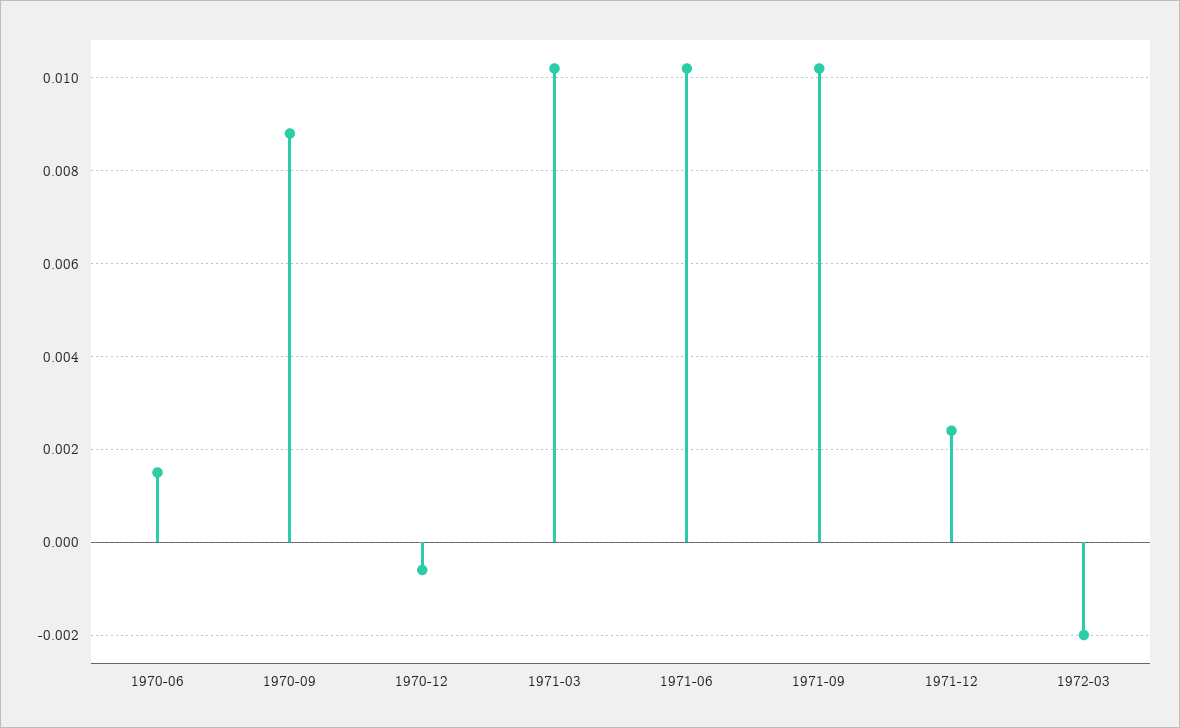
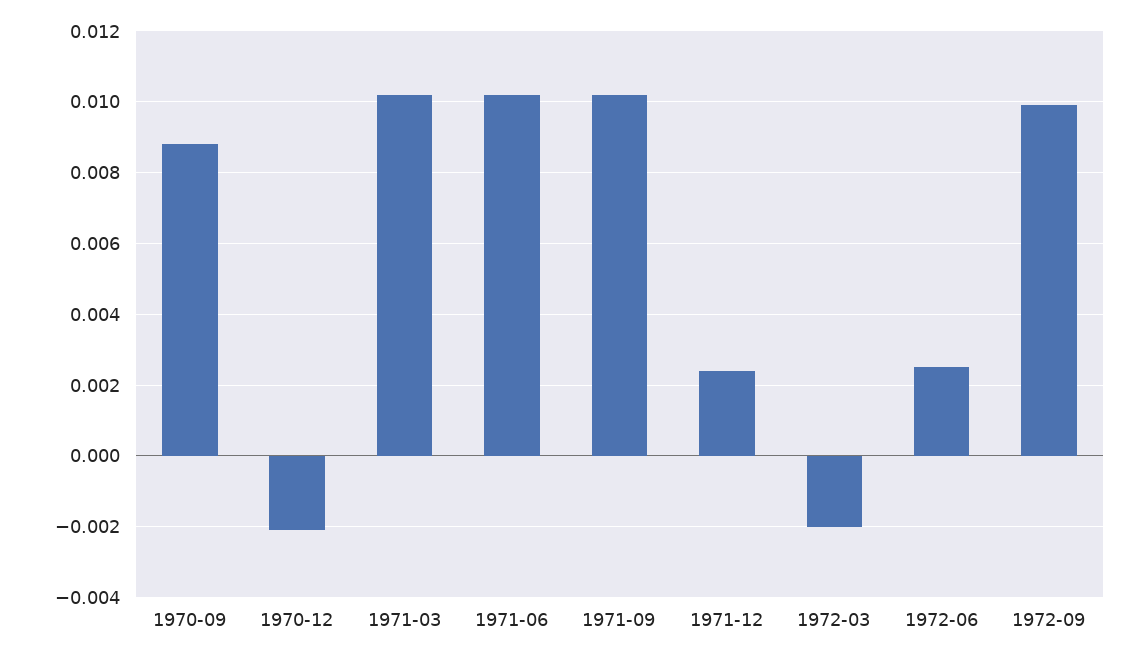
1970-06: 0.0015 -> none
1970-12: -0.0005 -> -0.002
1972-06: none -> 0.0025
1972-09: none -> 0.01

